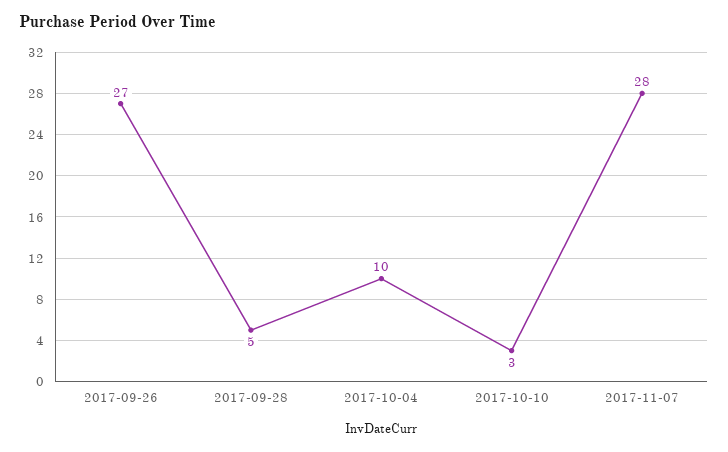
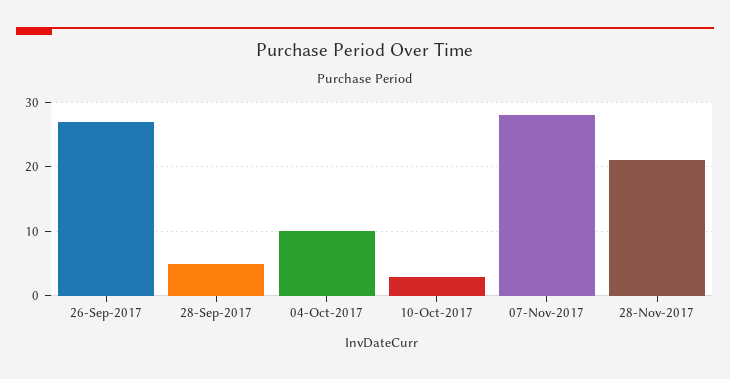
28-Nov-2017: none -> 21

